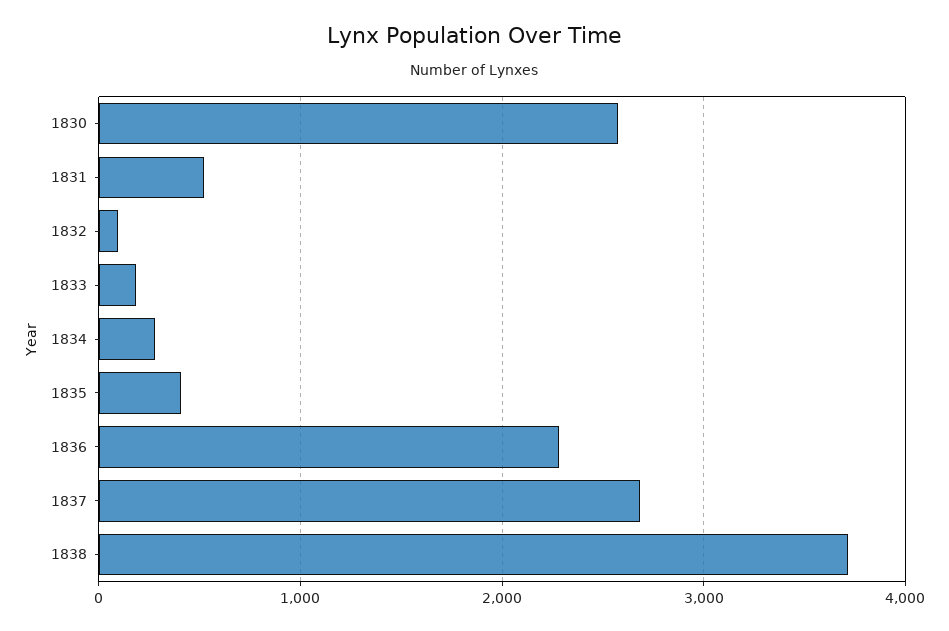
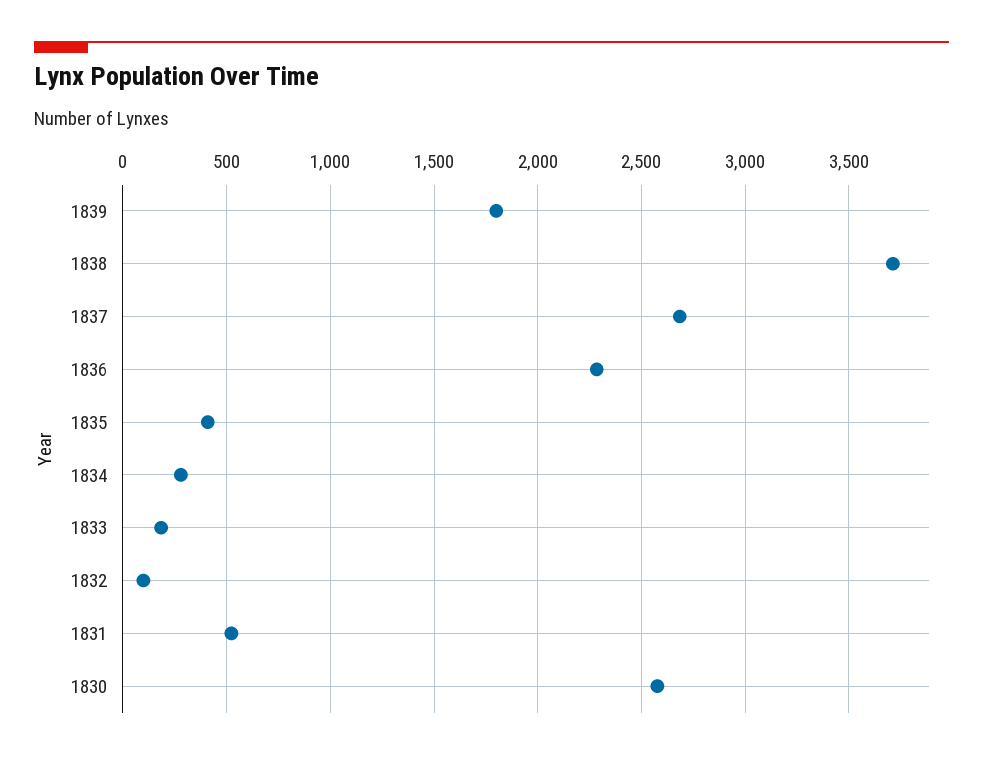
1839: none -> 1800

